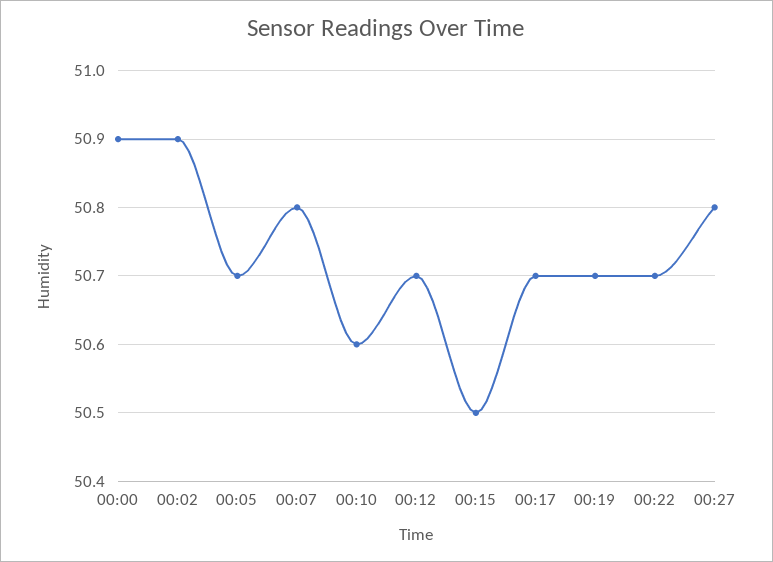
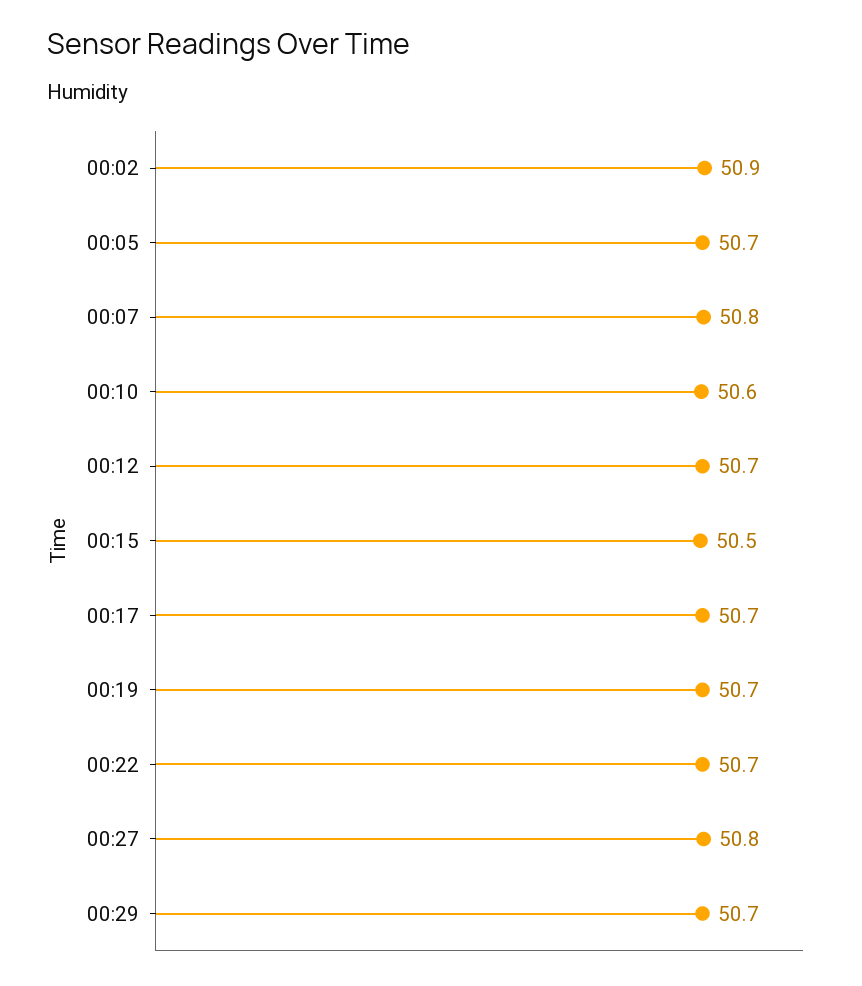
00:00: 50.9 -> none
00:29: none -> 50.7

